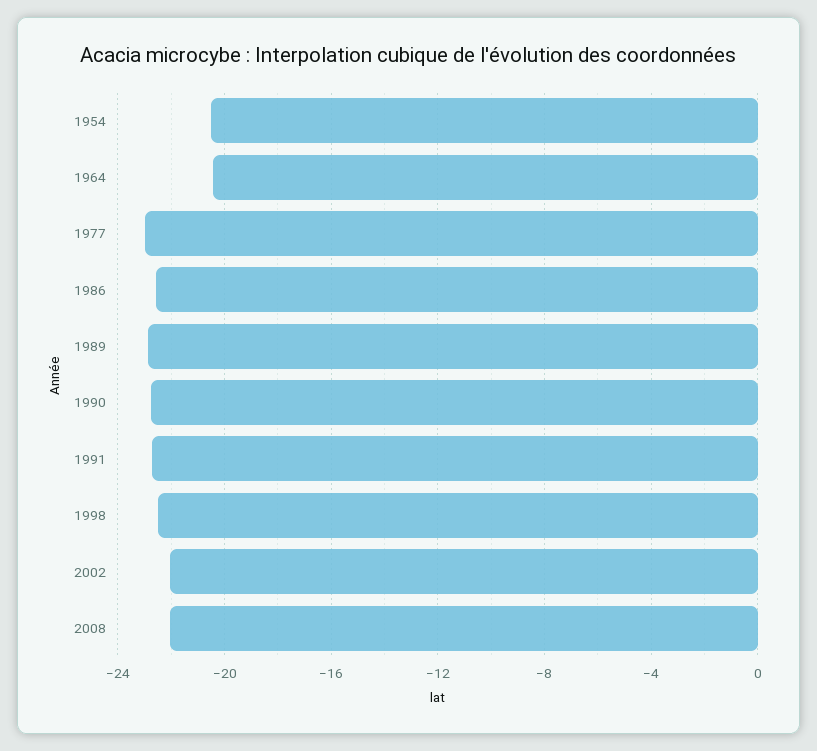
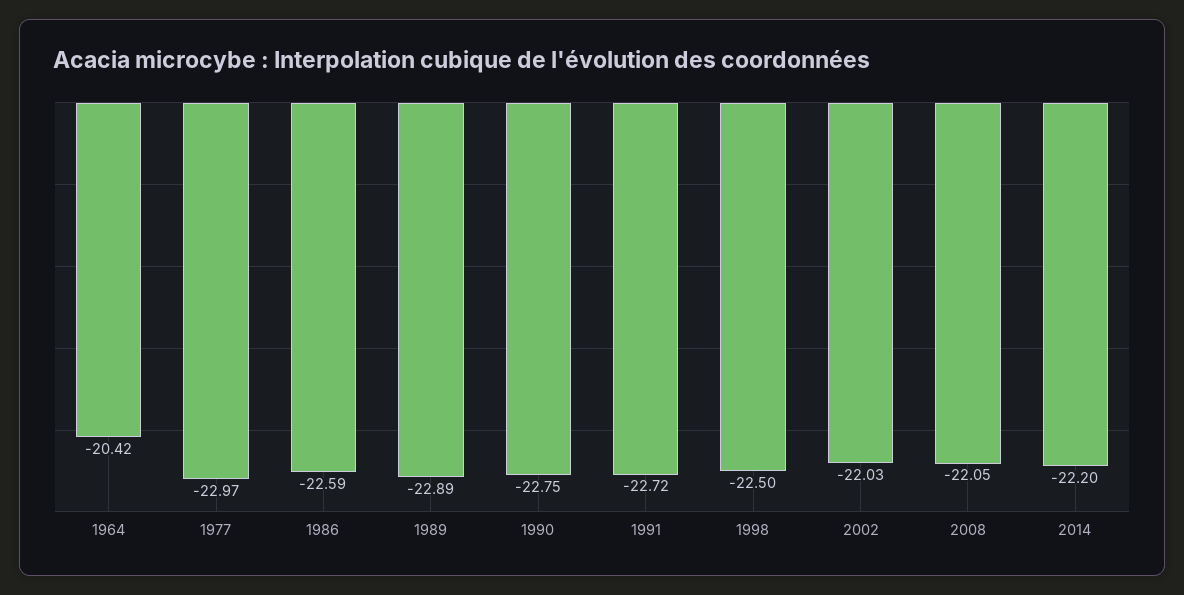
1954: -20.5 -> none
2014: none -> -22.2

